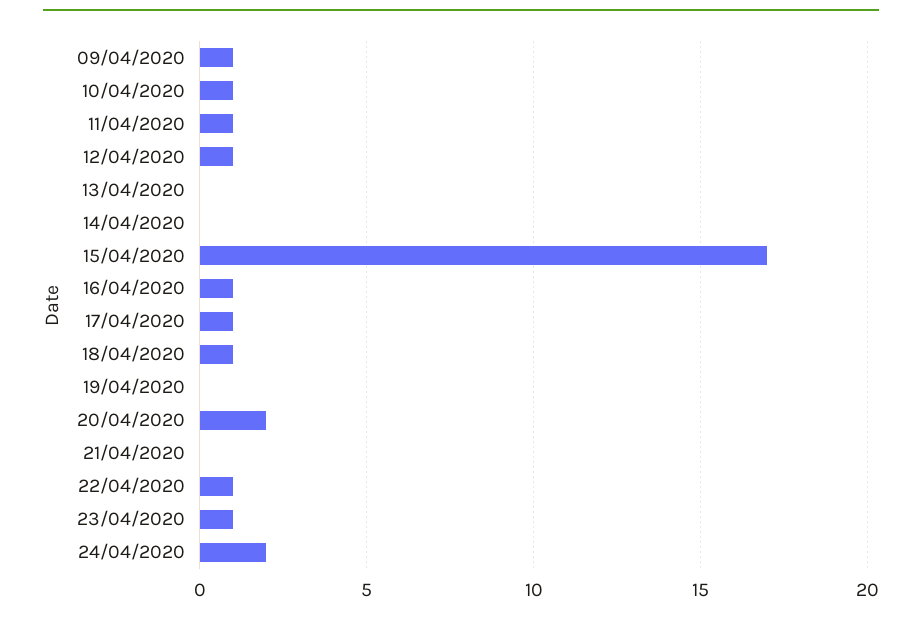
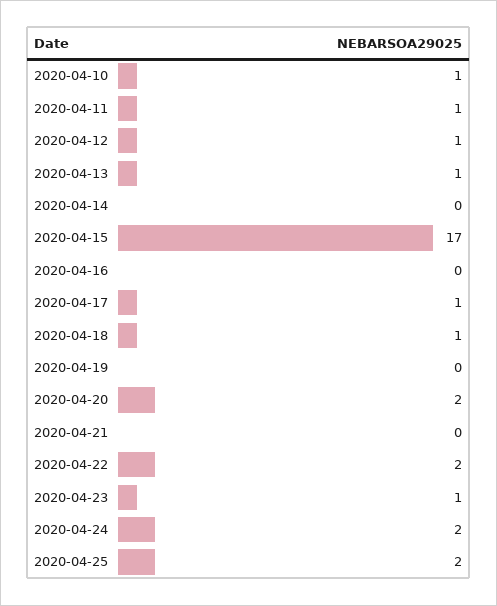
09/04/2020: 1 -> none
13/04/2020: 0 -> 1
16/04/2020: 1 -> 0
22/04/2020: 1 -> 2
2020-04-25: none -> 2

